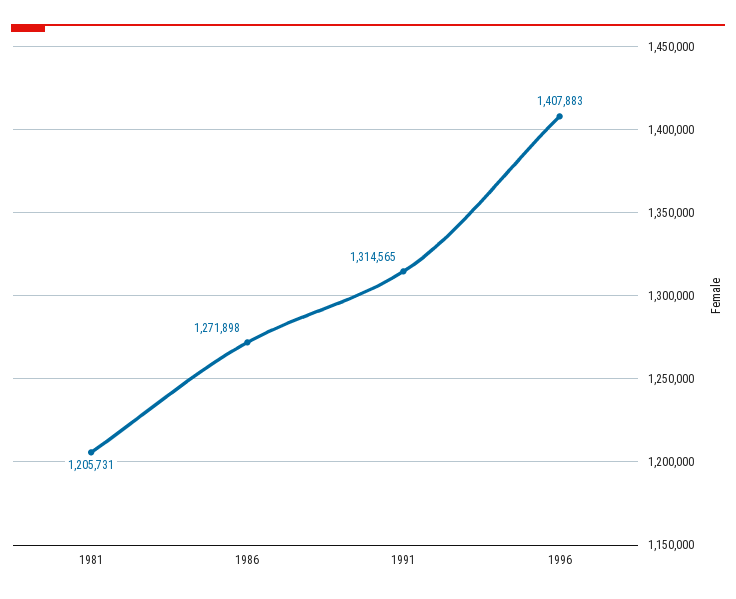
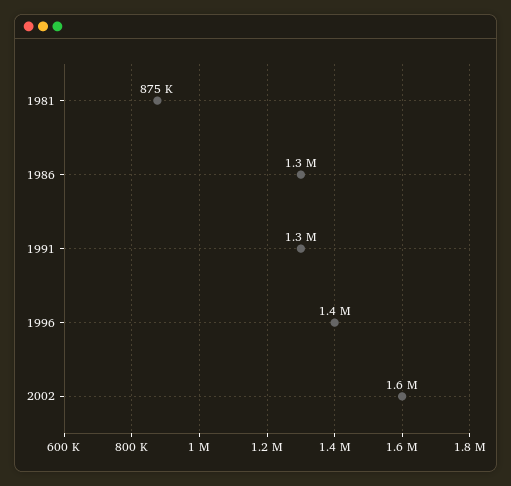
1981: 1205731 -> 875000
2002: none -> 1600000

